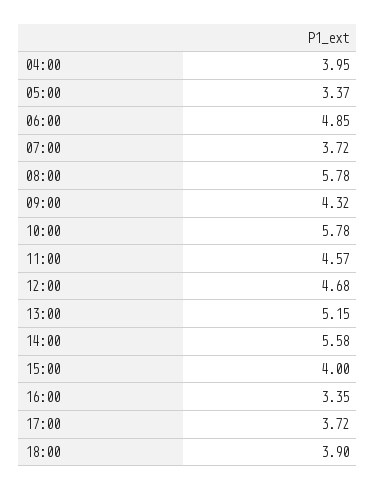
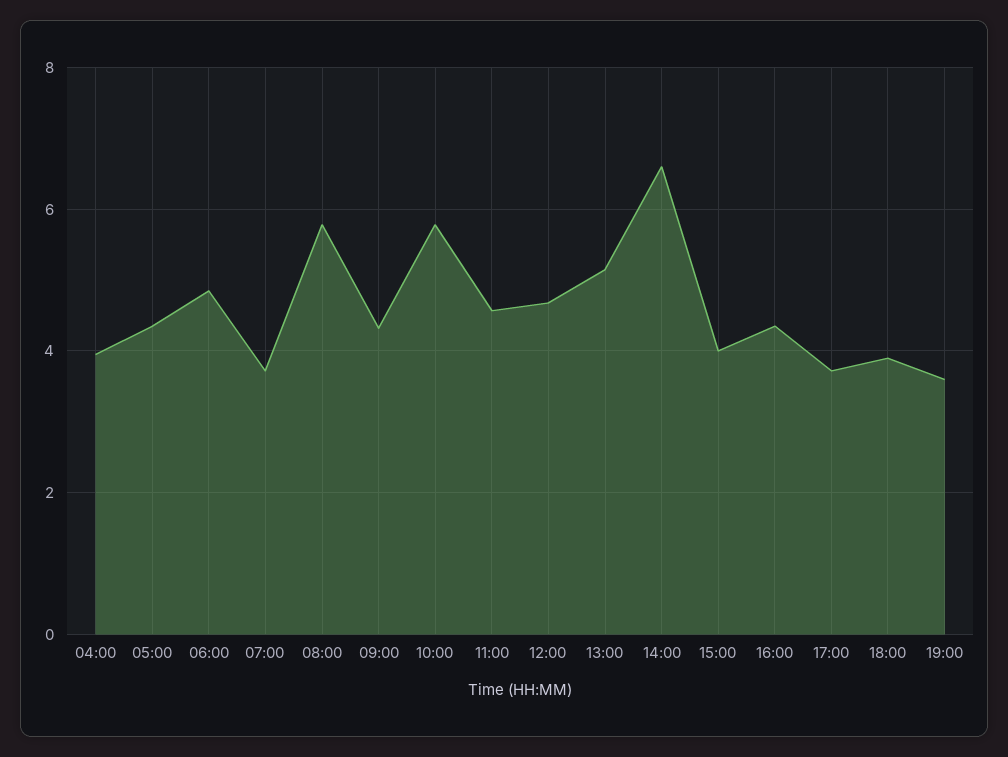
05:00: 3.37 -> 4.4
14:00: 5.58 -> 6.6
16:00: 3.35 -> 4.4
19:00: none -> 3.6

